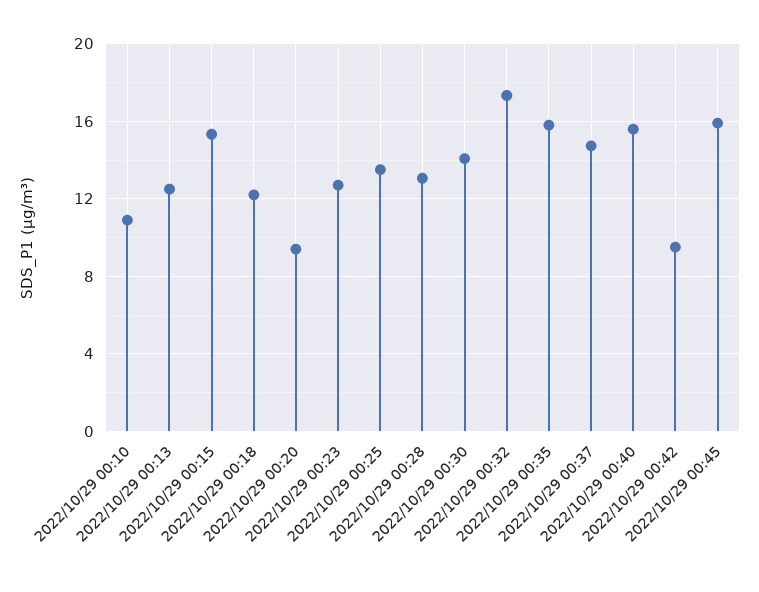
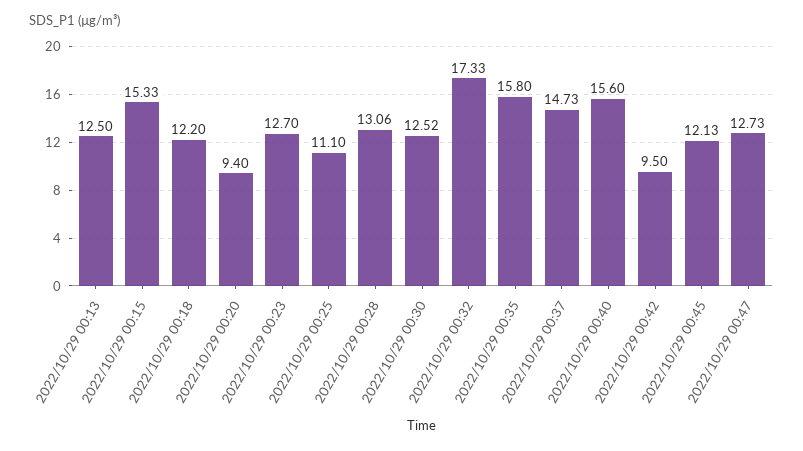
2022/10/29 00:10: 11 -> none
2022/10/29 00:25: 13.5 -> 11.1
2022/10/29 00:30: 14 -> 12.52
2022/10/29 00:45: 16 -> 12.13
2022/10/29 00:47: none -> 12.73

